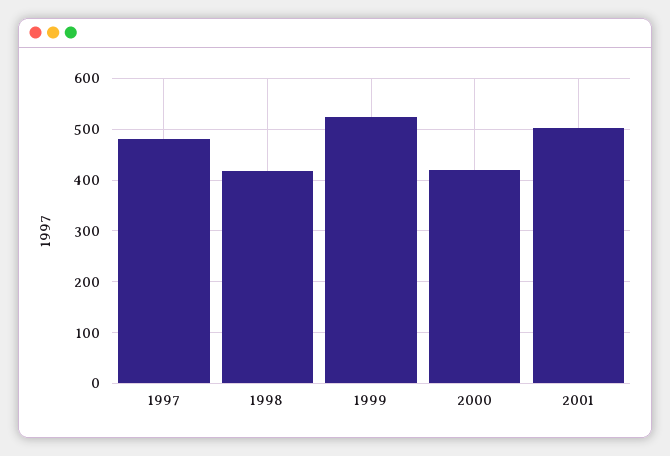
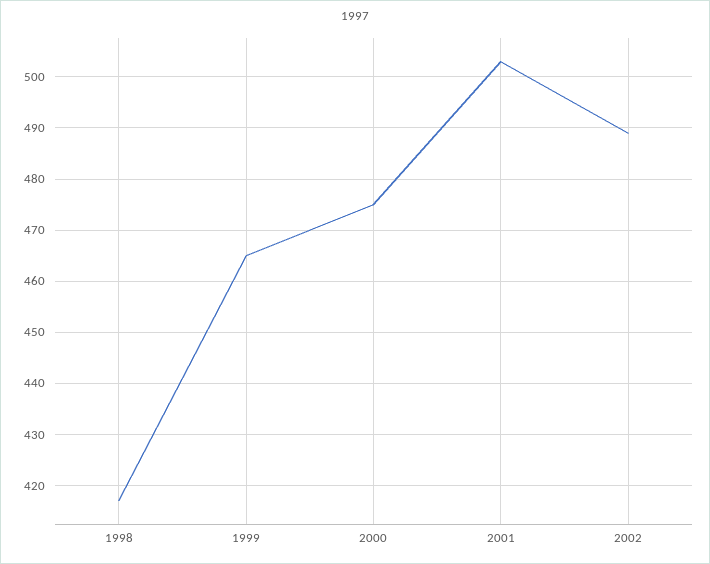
1997: 480 -> none
1999: 520 -> 465
2000: 420 -> 475
2002: none -> 490

